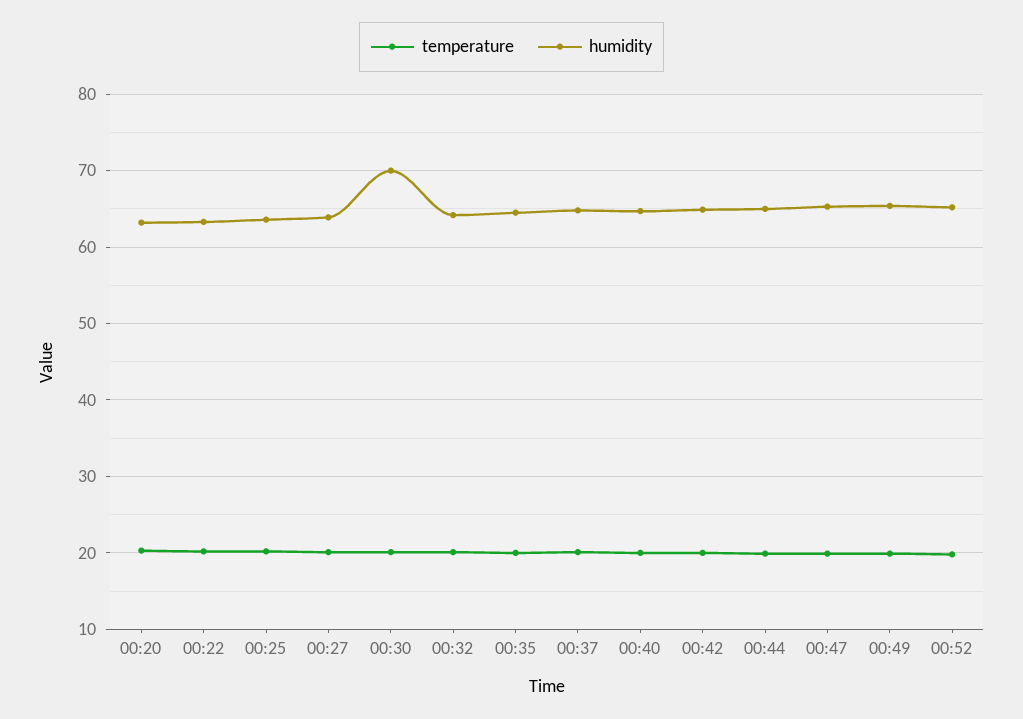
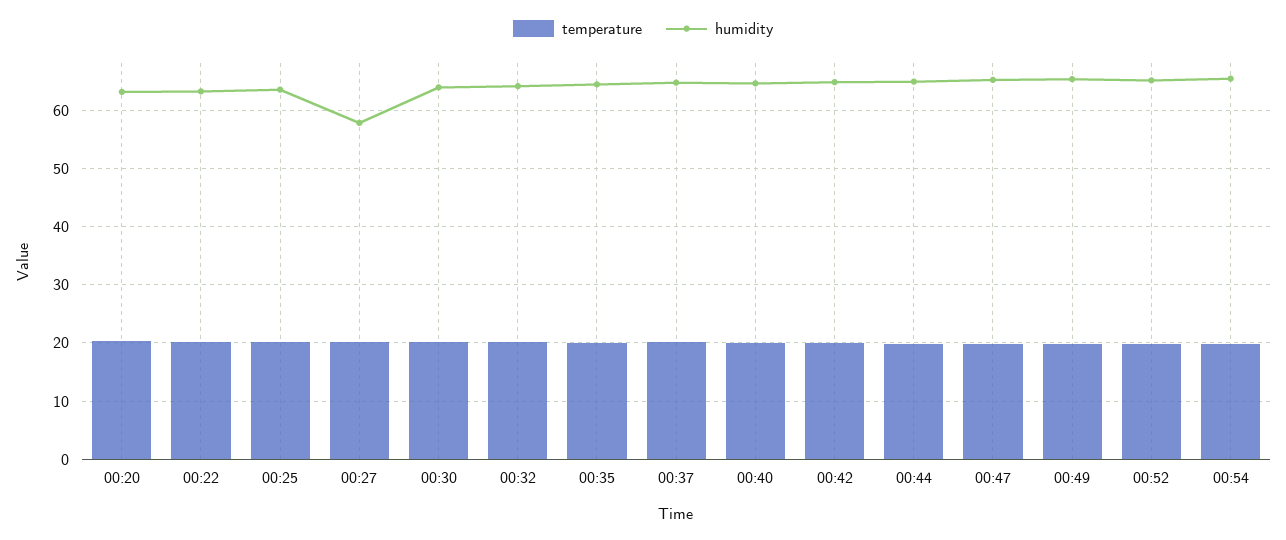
humidity, 00:27: 64 -> 58
humidity, 00:30: 70 -> 64
temperature, 00:54: none -> 20
humidity, 00:54: none -> 66

